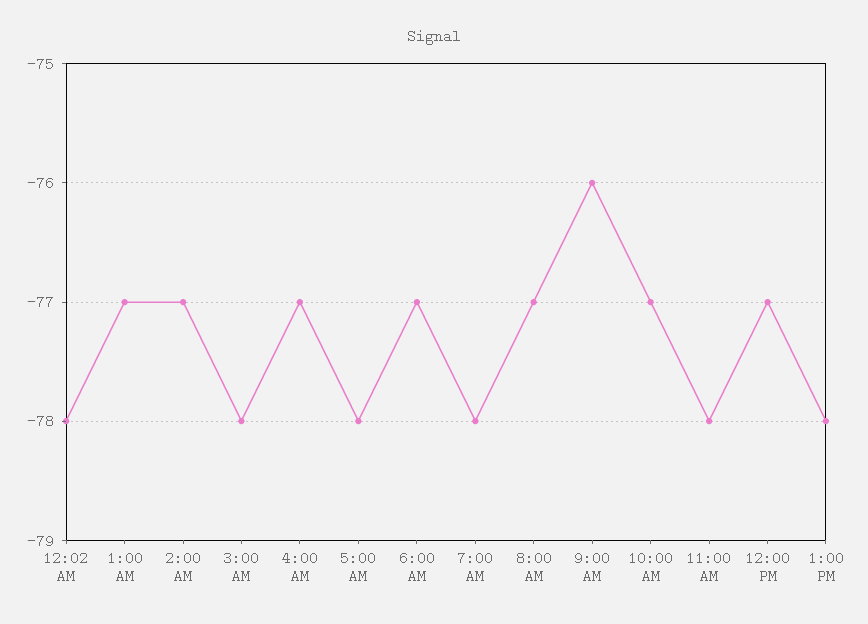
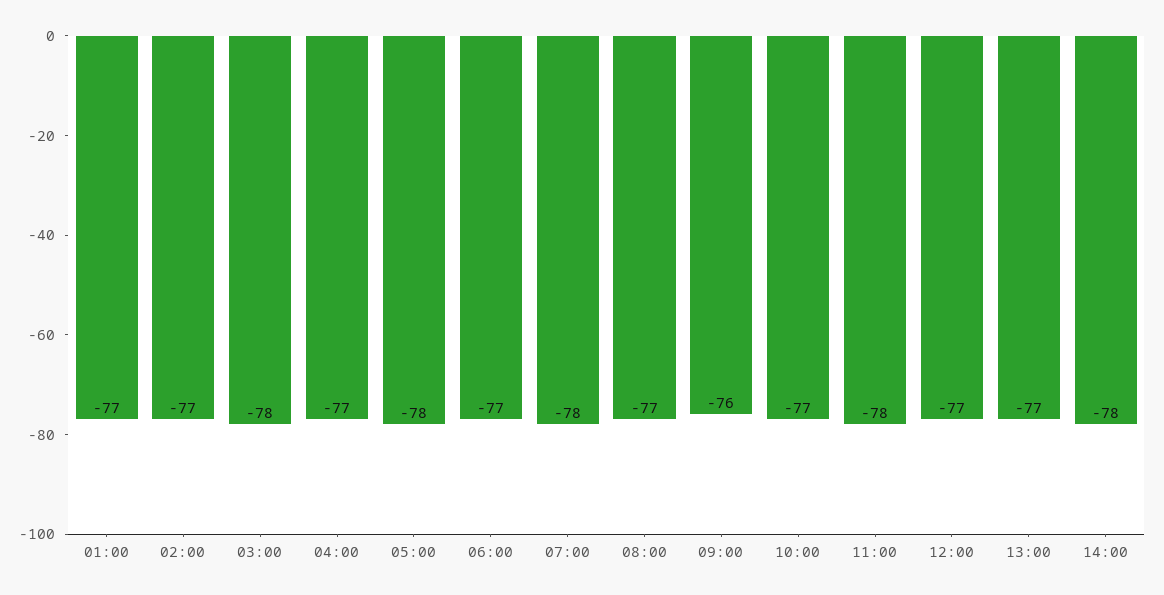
12:02 AM: -78 -> none
1:00 PM: -78 -> -77
14:00: none -> -78

